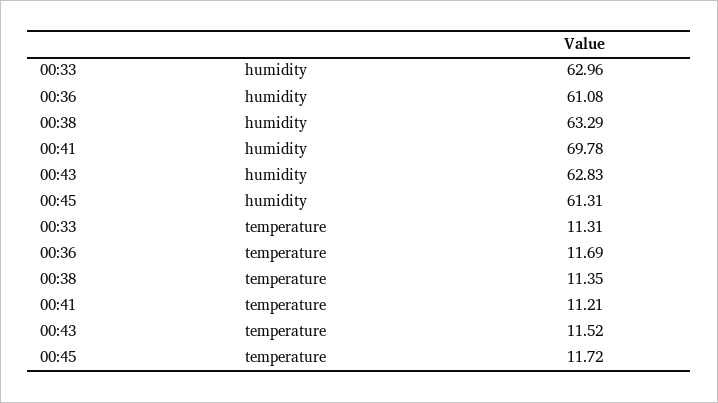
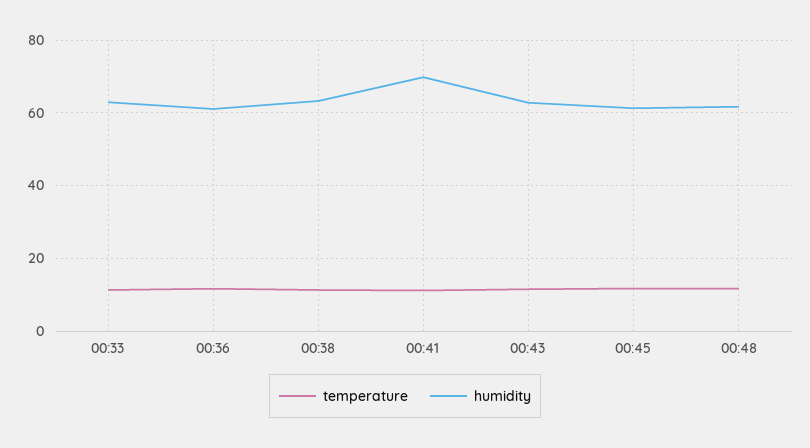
temperature, 00:48: none -> 12
humidity, 00:48: none -> 62

